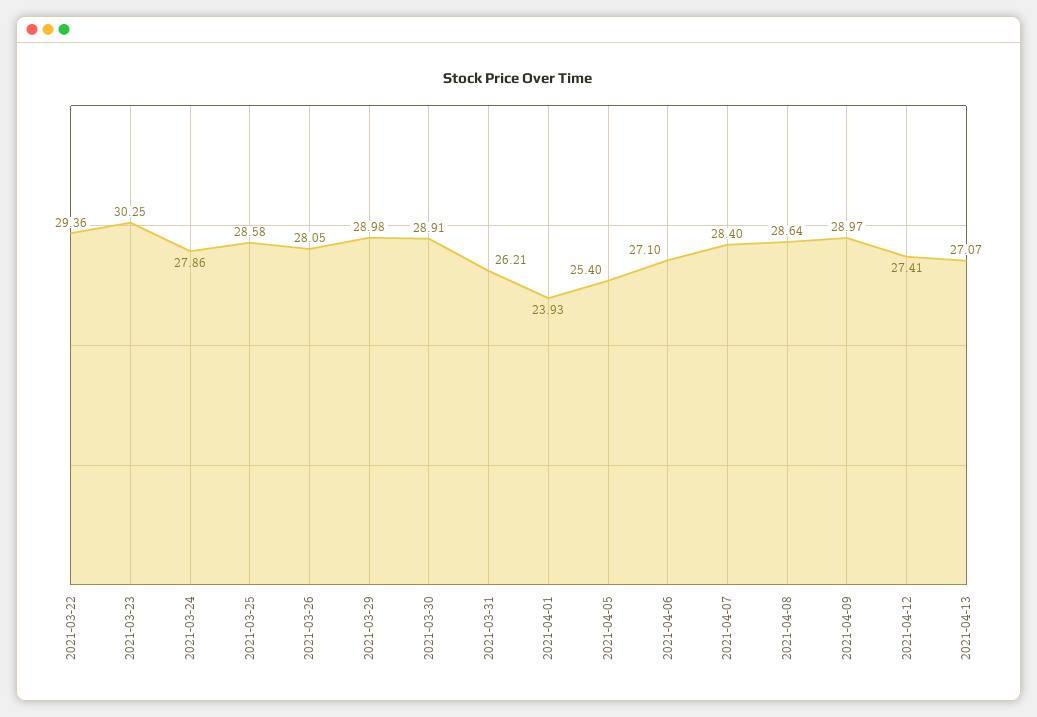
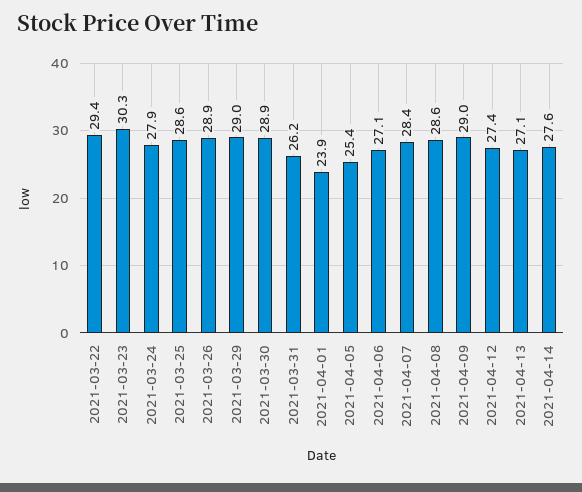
2021-03-26: 28.05 -> 28.9
2021-04-14: none -> 27.6

